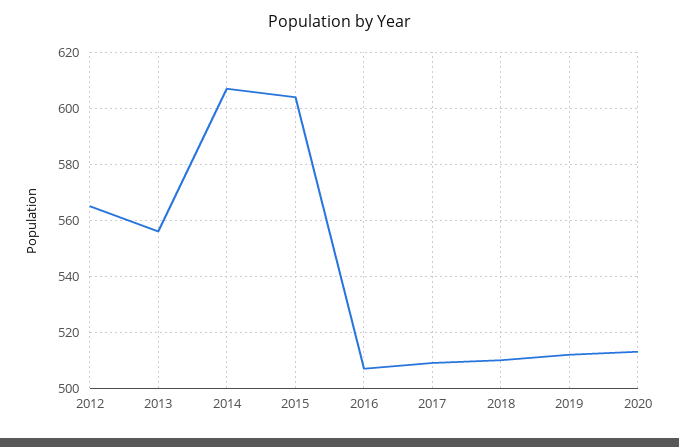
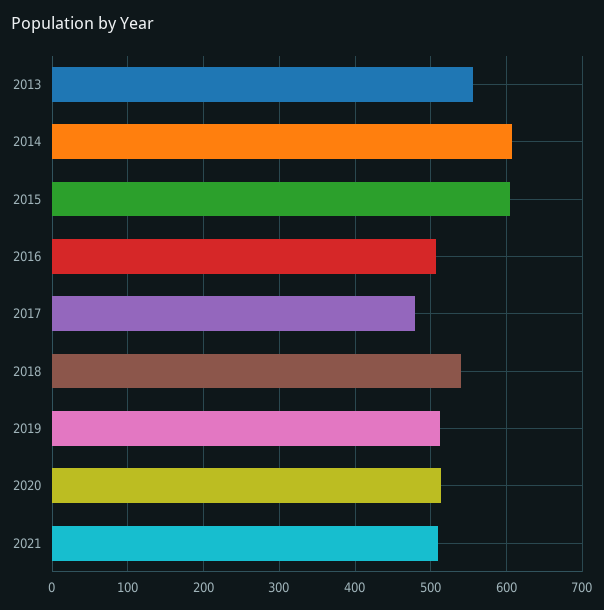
2012: 565 -> none
2017: 510 -> 480
2018: 510 -> 540
2021: none -> 510

